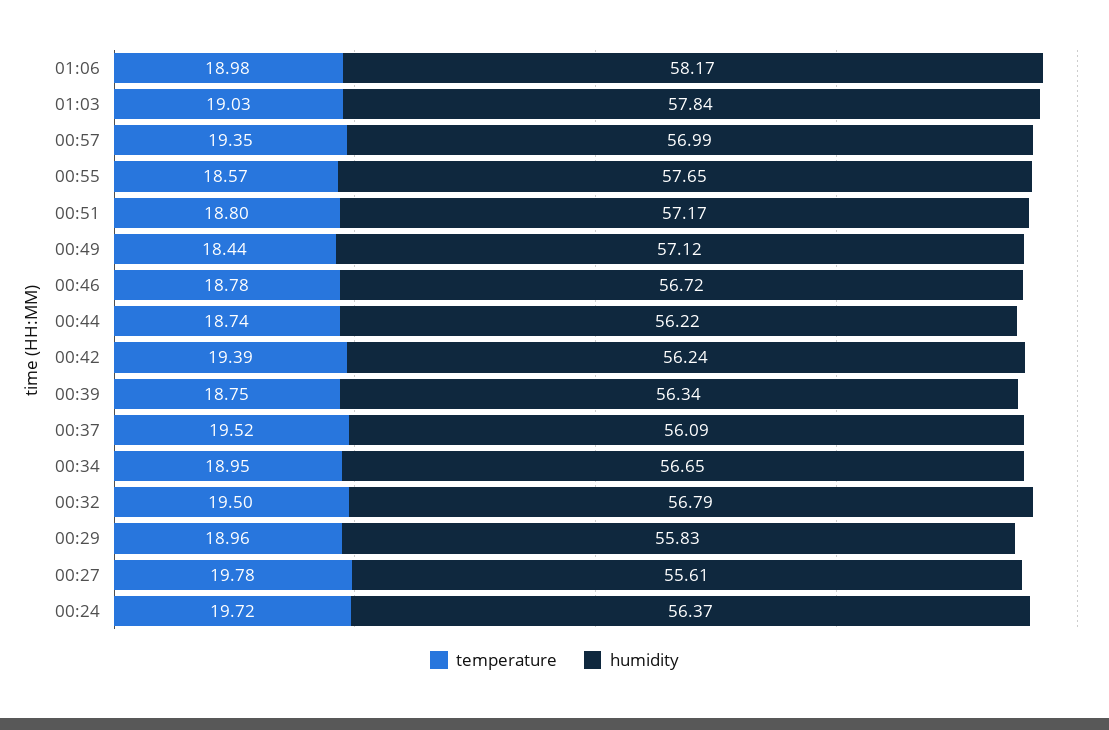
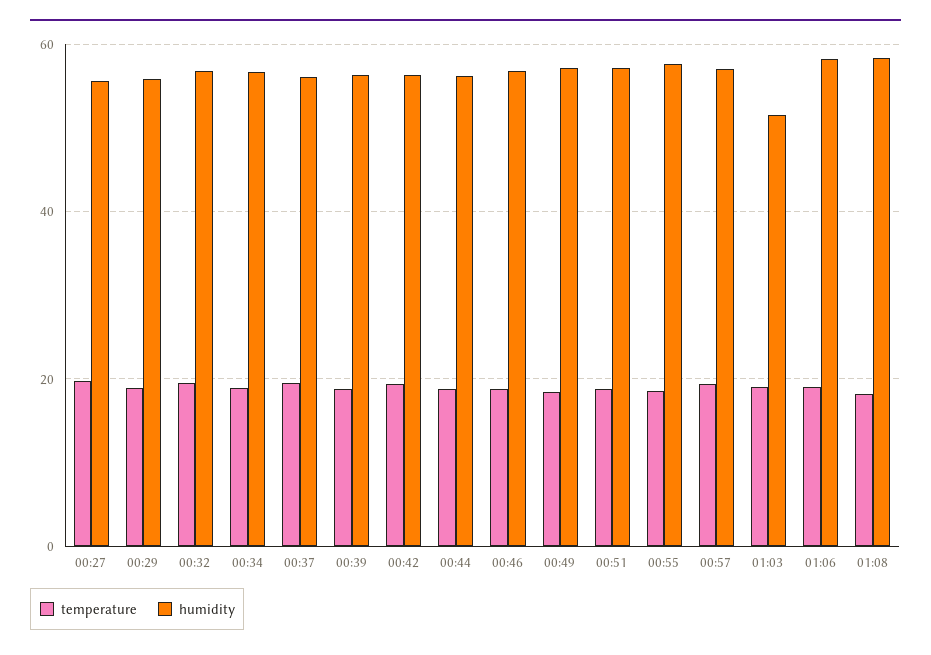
humidity, 01:03: 57.84 -> 52
temperature, 00:24: 19.72 -> none
humidity, 00:24: 56.37 -> none
temperature, 01:08: none -> 18
humidity, 01:08: none -> 58

